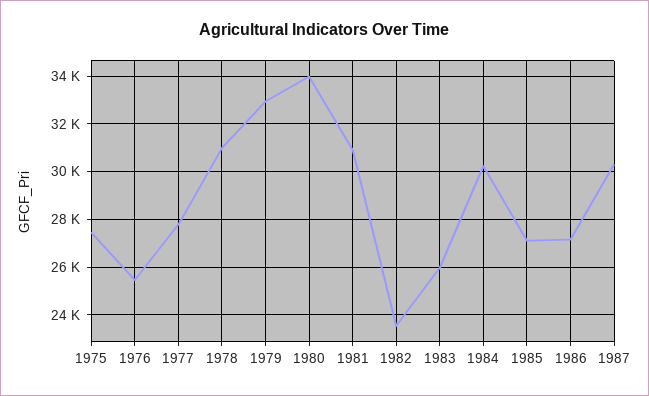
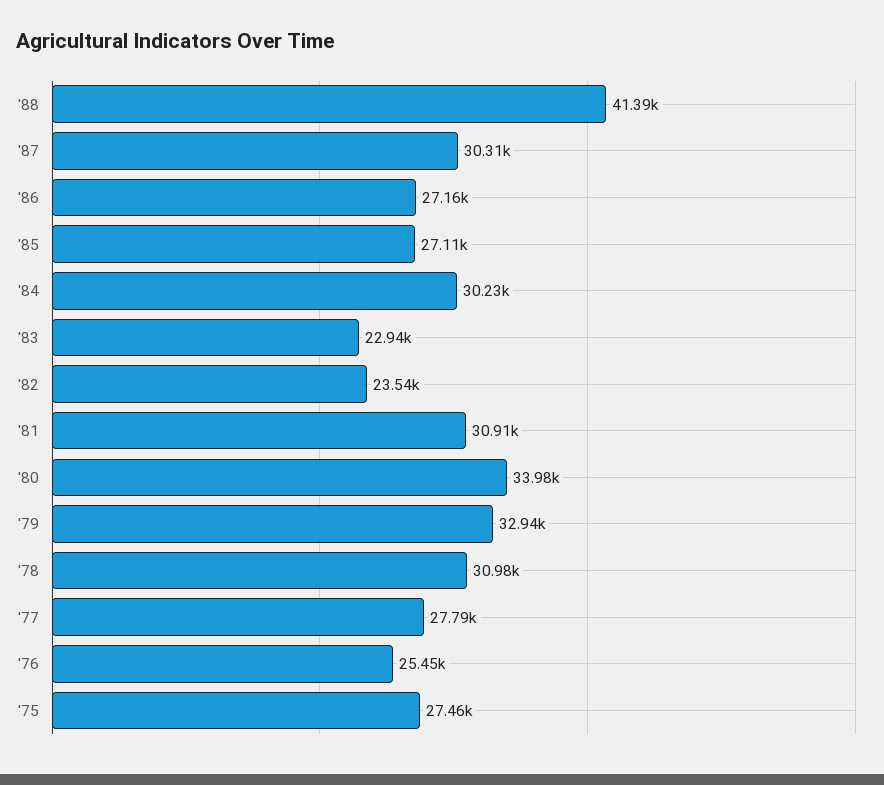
1983: 26000 -> 22940
'88: none -> 41390

